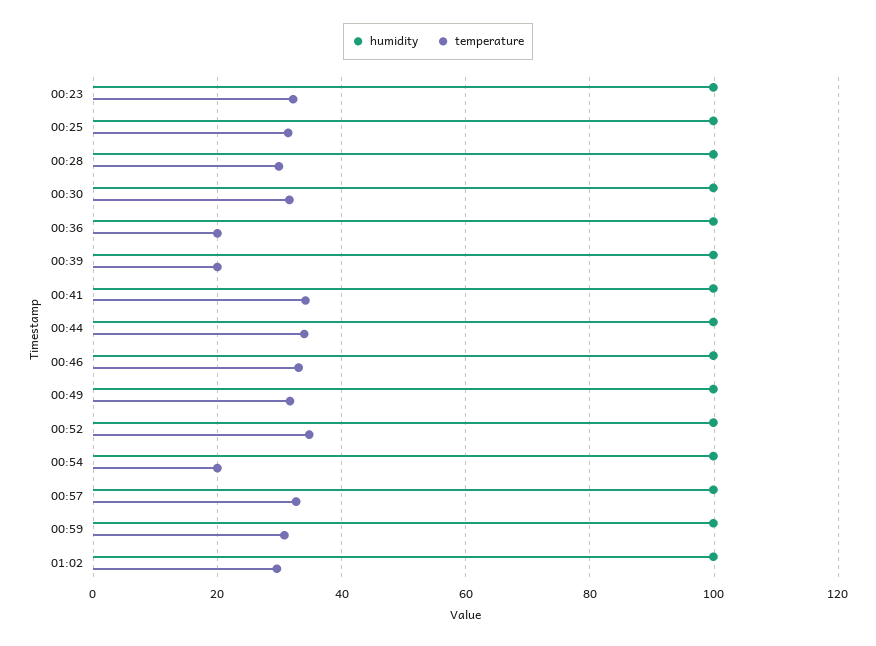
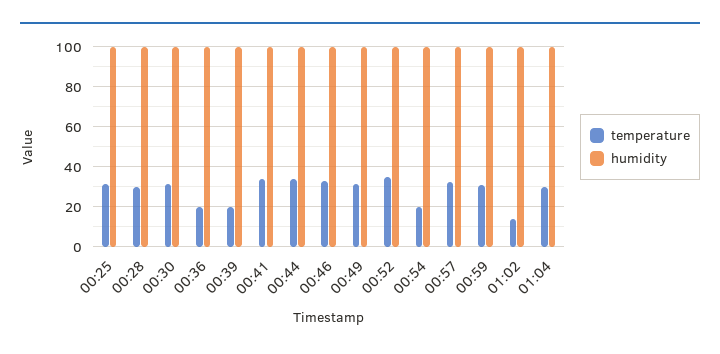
humidity, 00:23: 100 -> none
temperature, 00:23: 32 -> none
temperature, 01:02: 30 -> 15
temperature, 01:04: none -> 30
humidity, 01:04: none -> 100

